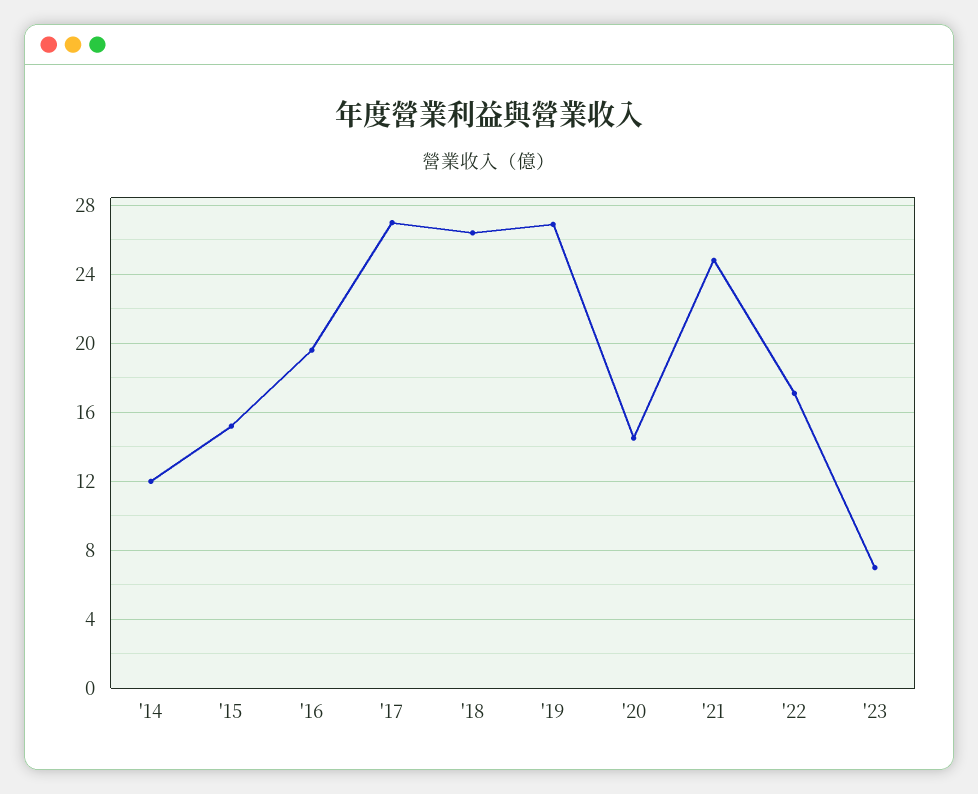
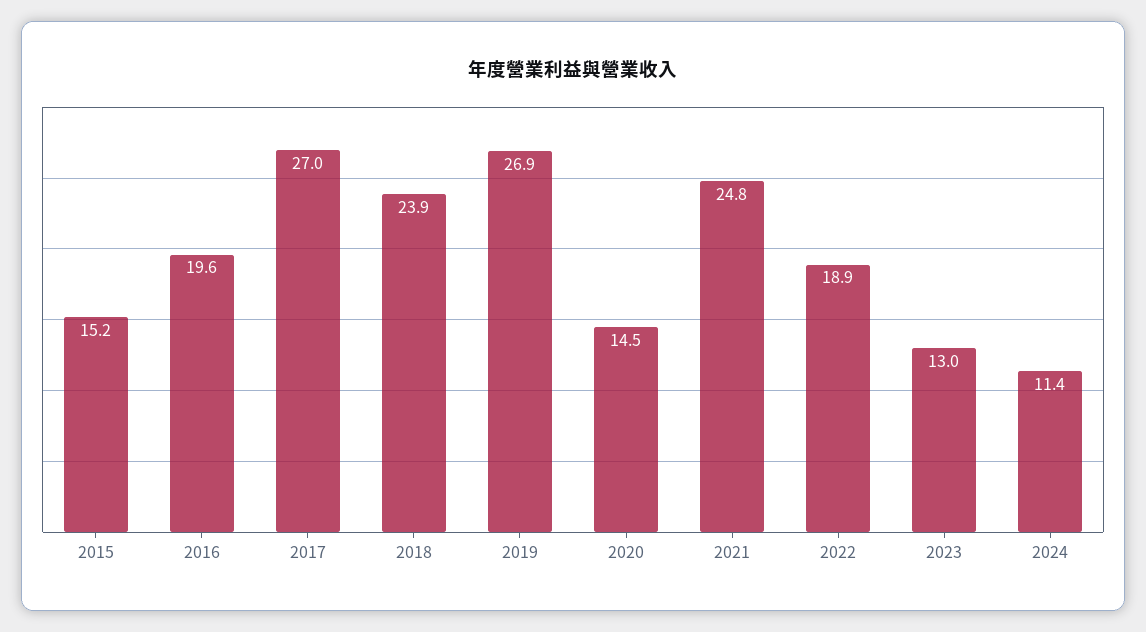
'14: 12 -> none
'18: 26.5 -> 23.9
'22: 17 -> 18.9
'23: 7 -> 13
2024: none -> 11.4

